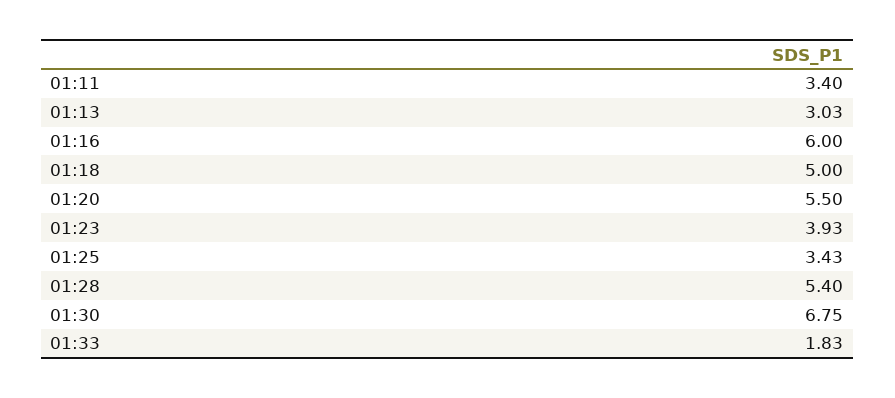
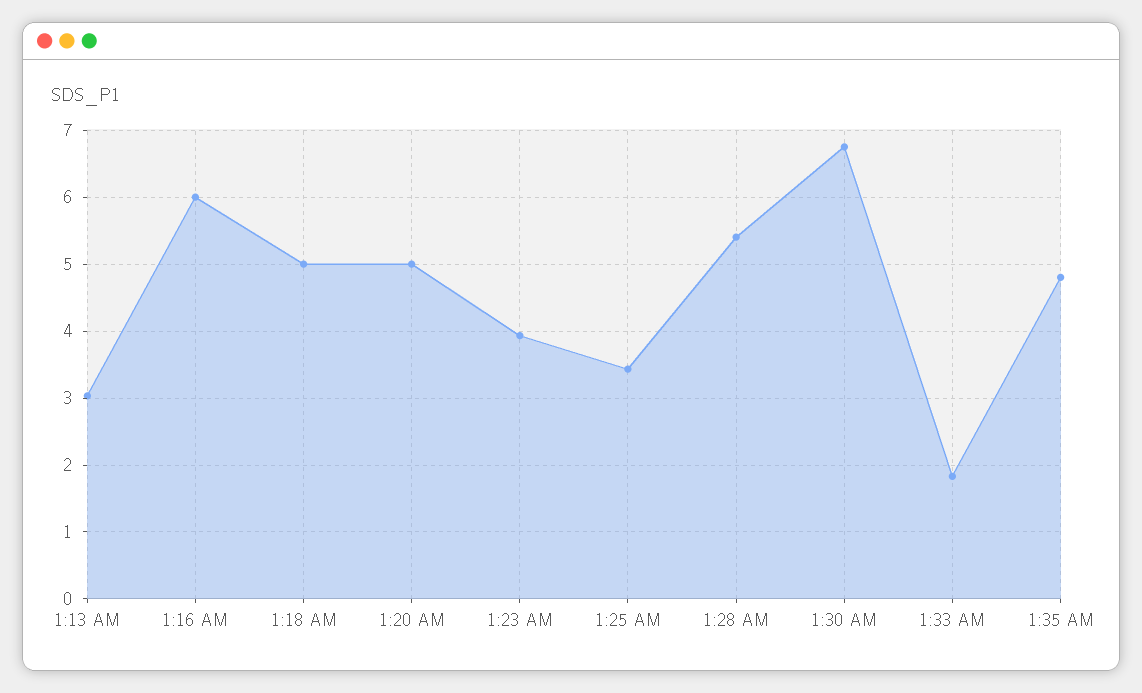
01:11: 3.4 -> none
01:20: 5.5 -> 5
1:35 AM: none -> 4.8

